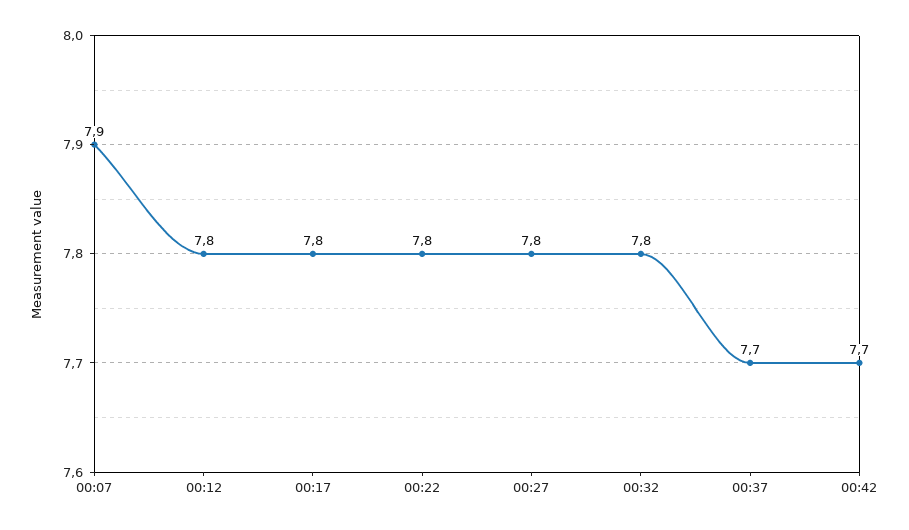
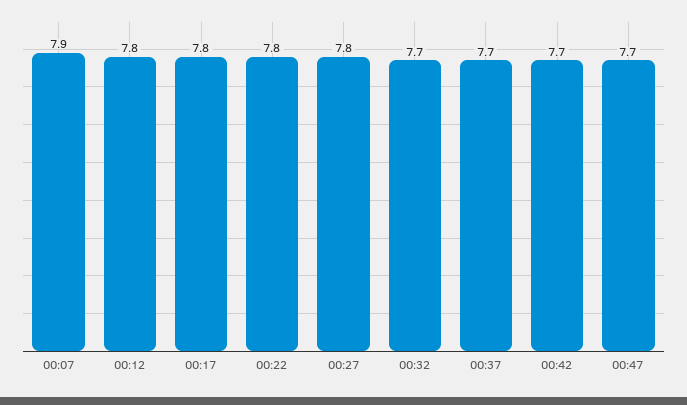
00:32: 7.8 -> 7.7
00:47: none -> 7.7

